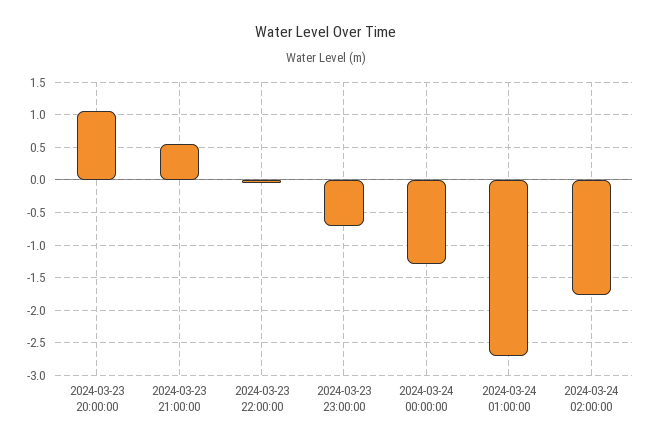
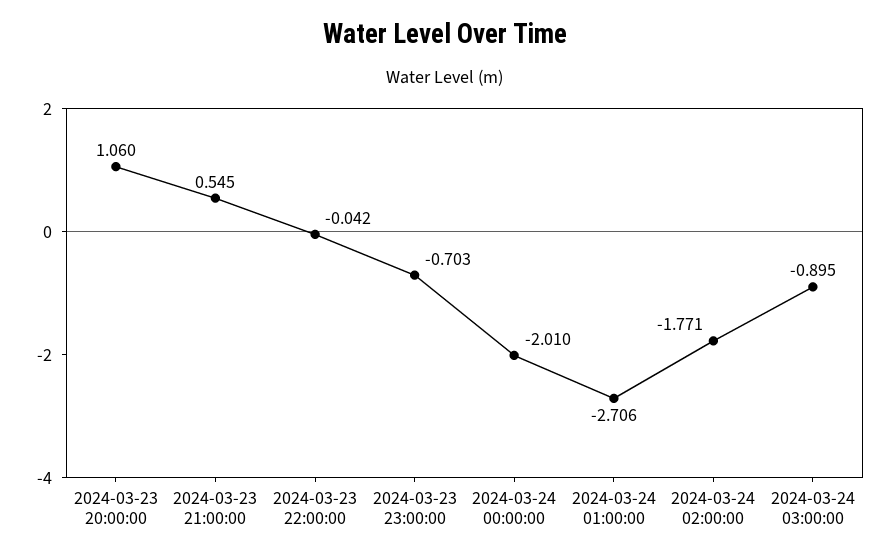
2024-03-24 00:00:00: -1.3 -> -2.01
2024-03-24 03:00:00: none -> -0.895

